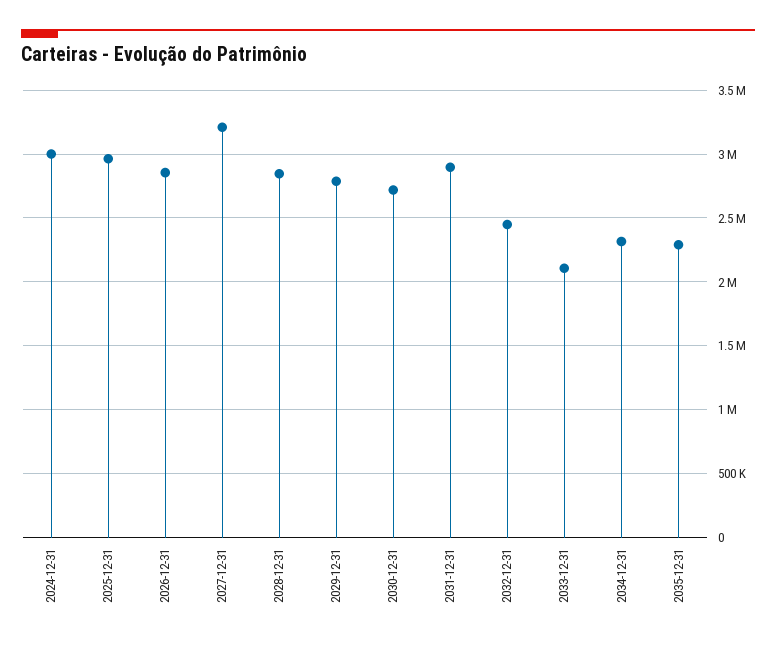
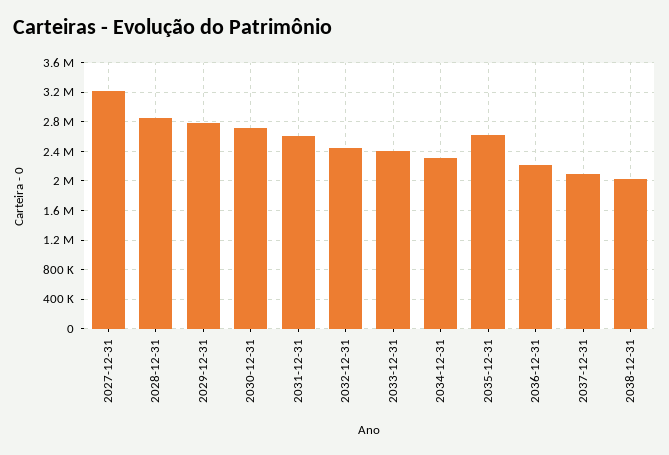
2024-12-31: 3000000 -> none
2025-12-31: 2950000 -> none
2026-12-31: 2850000 -> none
2031-12-31: 2900000 -> 2600000
2033-12-31: 2100000 -> 2400000
2035-12-31: 2300000 -> 2600000
2036-12-31: none -> 2200000
2037-12-31: none -> 2100000
2038-12-31: none -> 2000000

